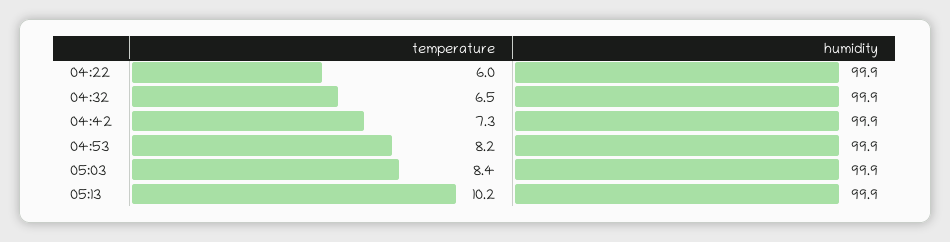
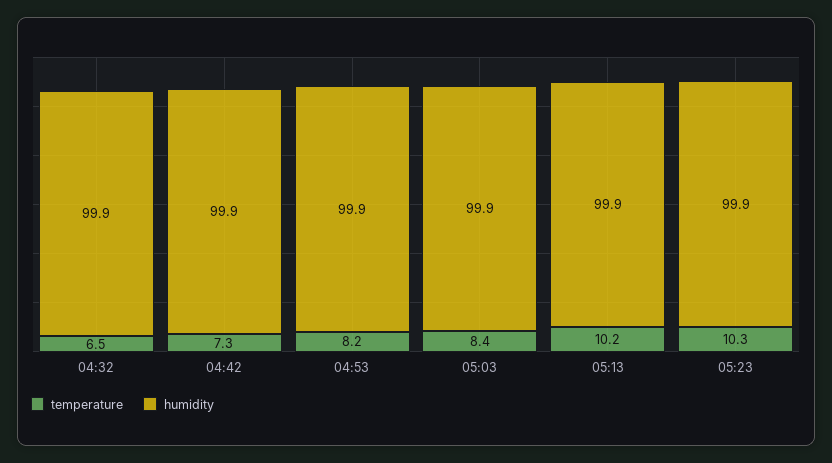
temperature, 04:22: 6 -> none
humidity, 04:22: 99.9 -> none
temperature, 05:23: none -> 10.3
humidity, 05:23: none -> 99.9

